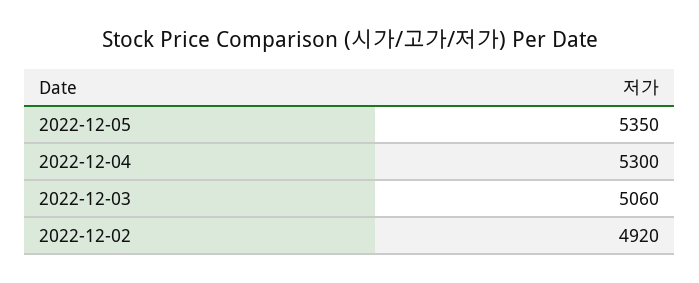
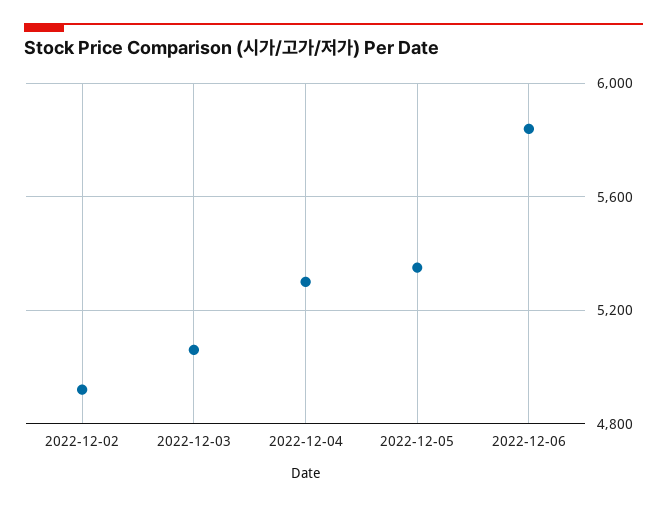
2022-12-06: none -> 5850

